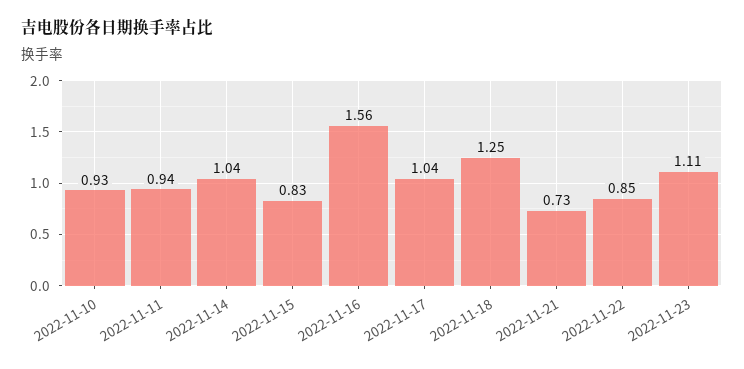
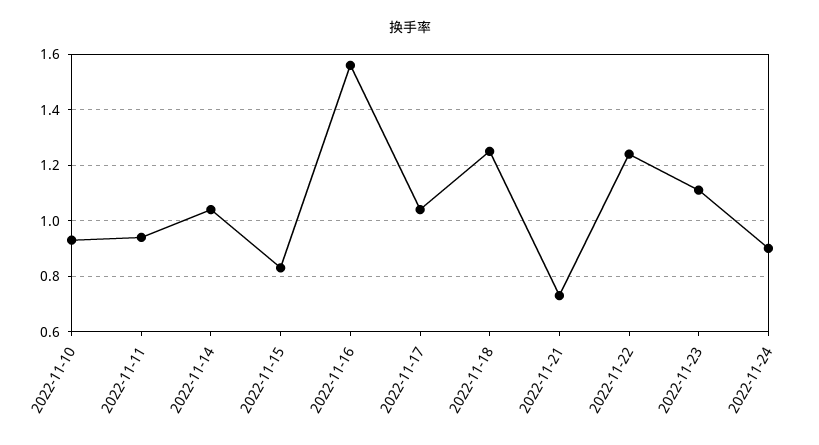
2022-11-22: 0.85 -> 1.25
2022-11-24: none -> 0.9

